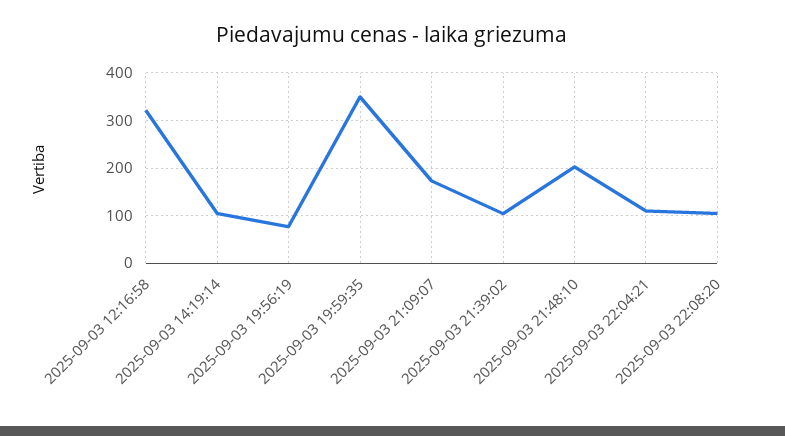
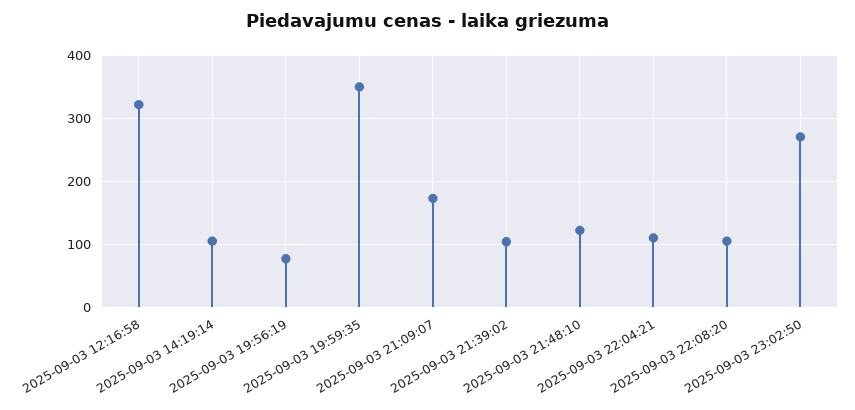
2025-09-03 21:48:10: 200 -> 120
2025-09-03 23:02:50: none -> 270

